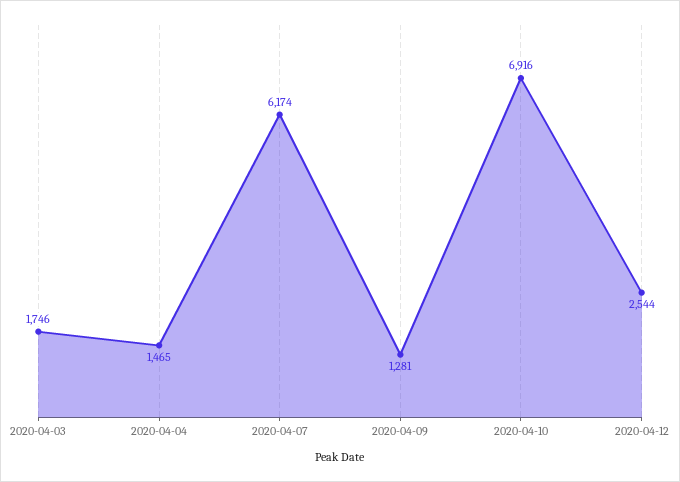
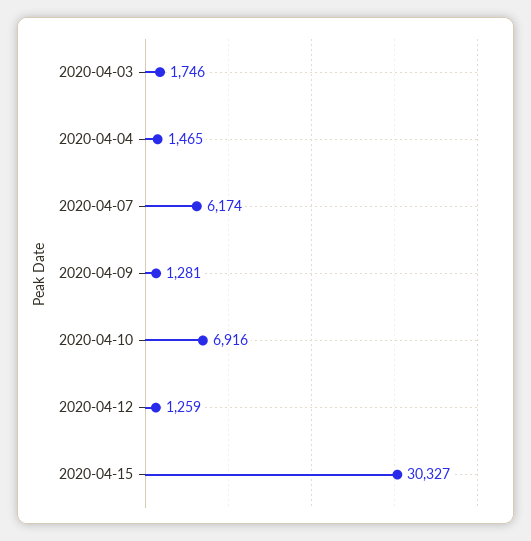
2020-04-12: 2544 -> 1259
2020-04-15: none -> 30327

